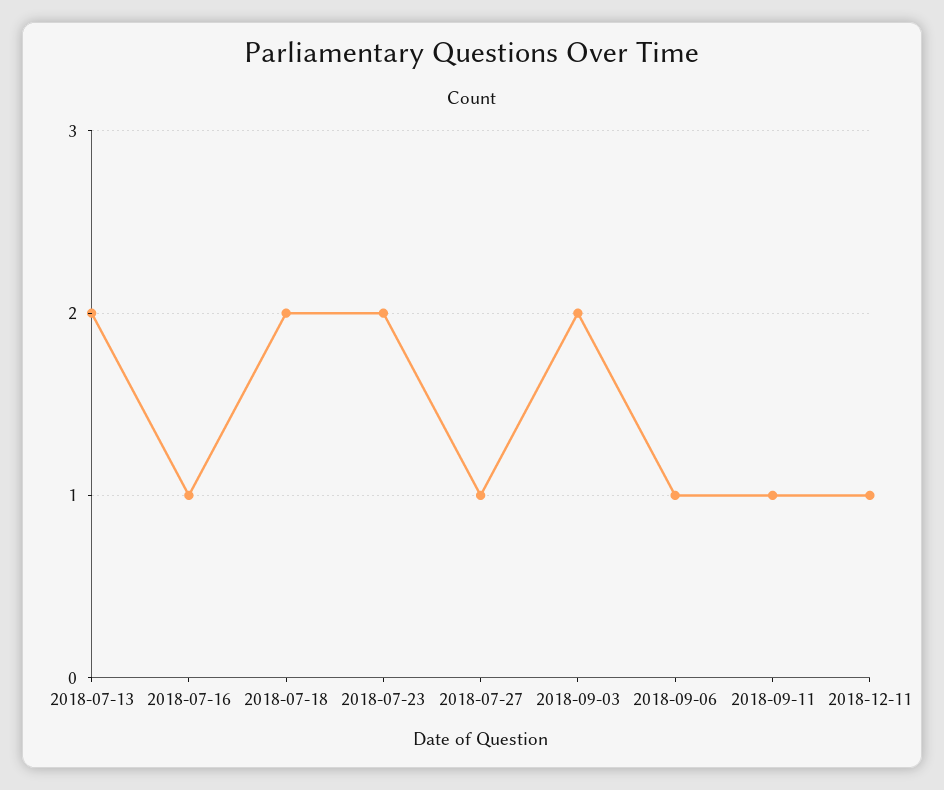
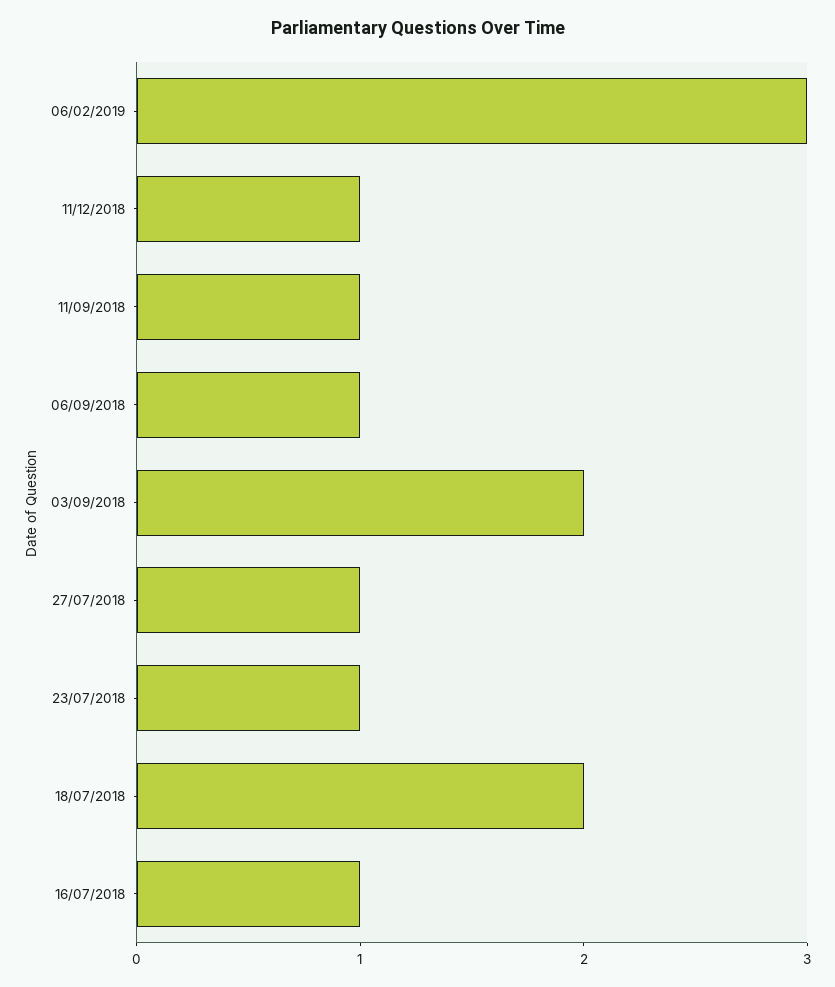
2018-07-13: 2 -> none
2018-07-23: 2 -> 1
06/02/2019: none -> 3

